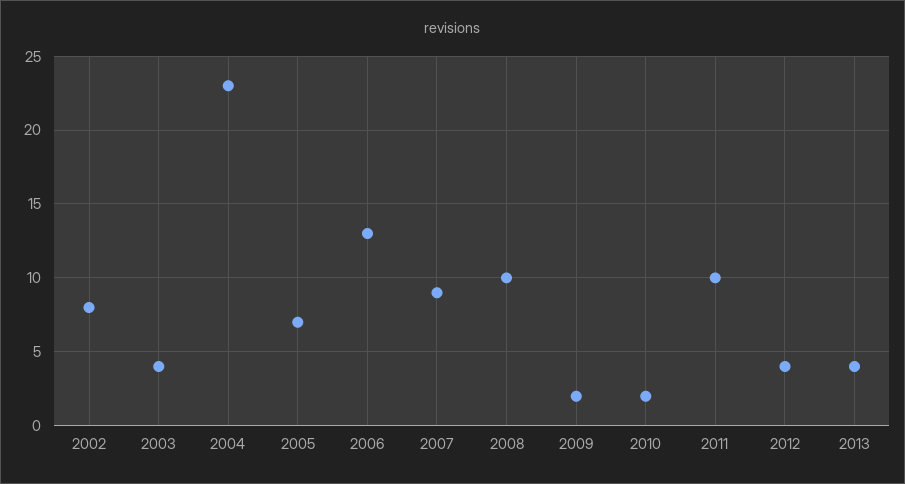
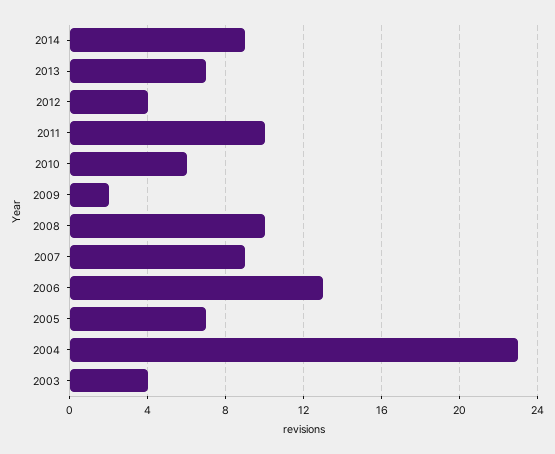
2002: 8 -> none
2010: 2 -> 6
2013: 4 -> 7
2014: none -> 9

